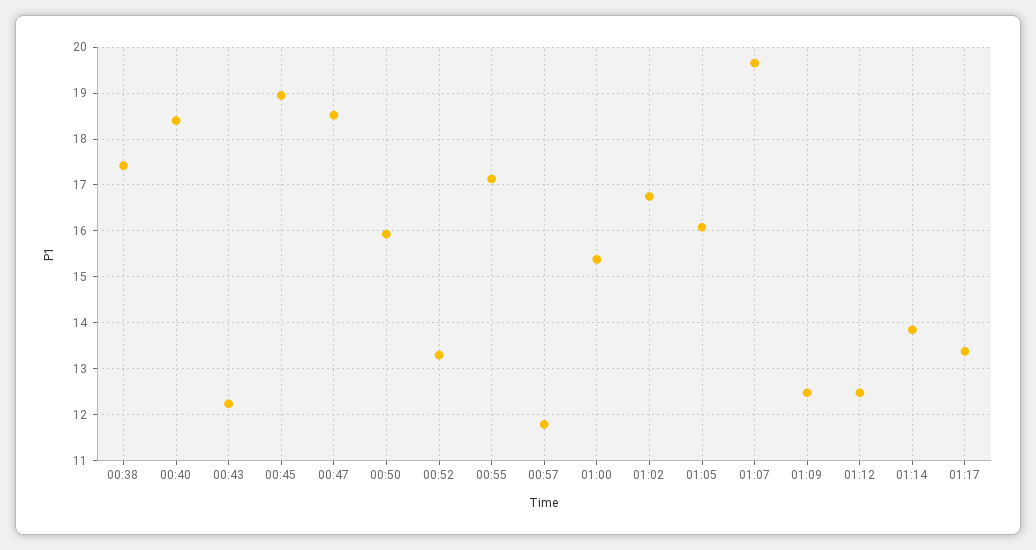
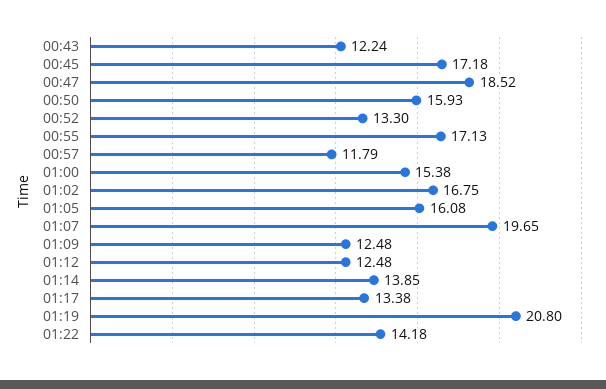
00:38: 17.4 -> none
00:40: 18.4 -> none
00:45: 19 -> 17.18
01:19: none -> 20.8
01:22: none -> 14.18

